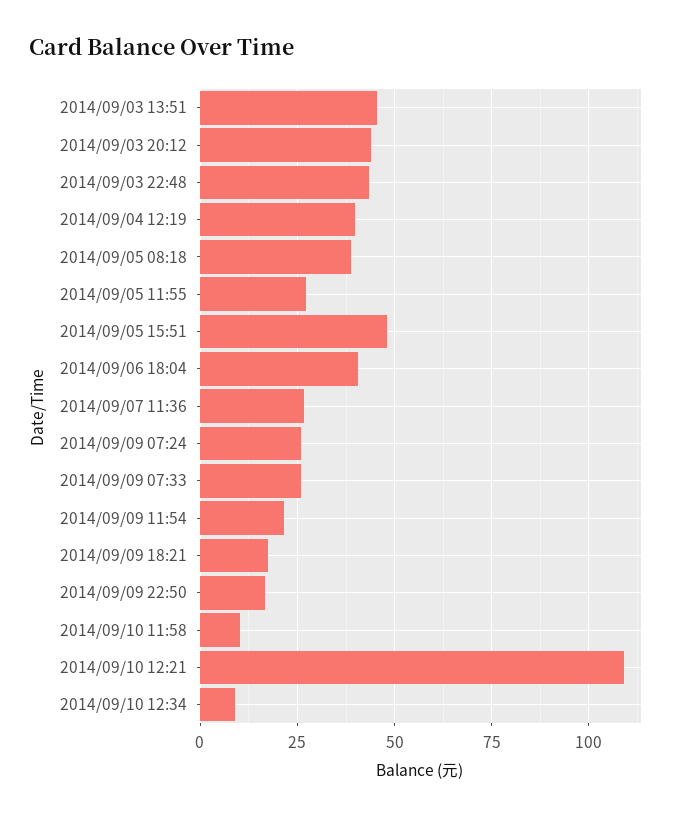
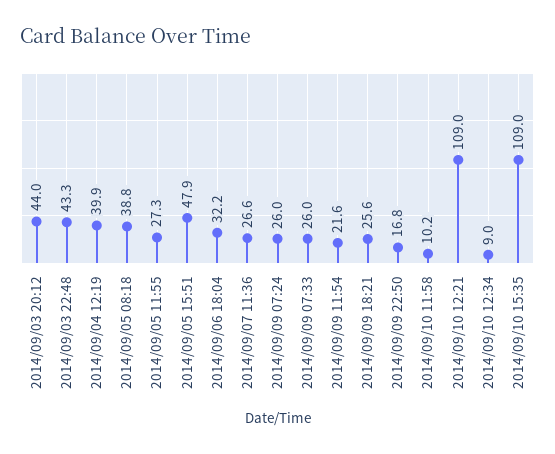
2014/09/03 13:51: 45 -> none
2014/09/06 18:04: 40 -> 32.2
2014/09/09 18:21: 17.5 -> 25.6
2014/09/10 15:35: none -> 109

